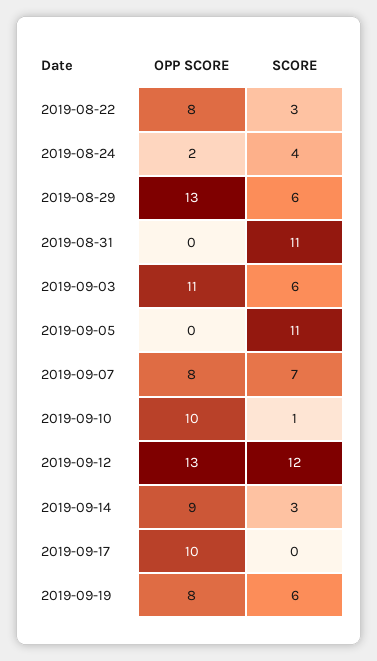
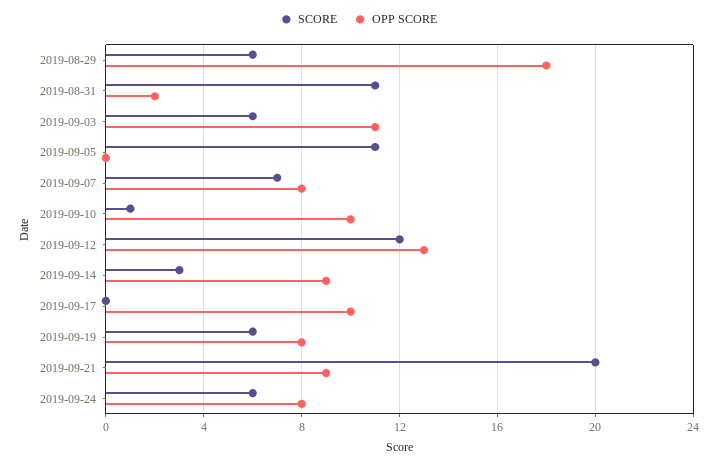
OPP SCORE, 2019-08-22: 8 -> none
SCORE, 2019-08-22: 3 -> none
OPP SCORE, 2019-08-24: 2 -> none
SCORE, 2019-08-24: 4 -> none
OPP SCORE, 2019-08-29: 13 -> 18
OPP SCORE, 2019-08-31: 0 -> 2
SCORE, 2019-09-21: none -> 20
OPP SCORE, 2019-09-21: none -> 9
SCORE, 2019-09-24: none -> 6
OPP SCORE, 2019-09-24: none -> 8

